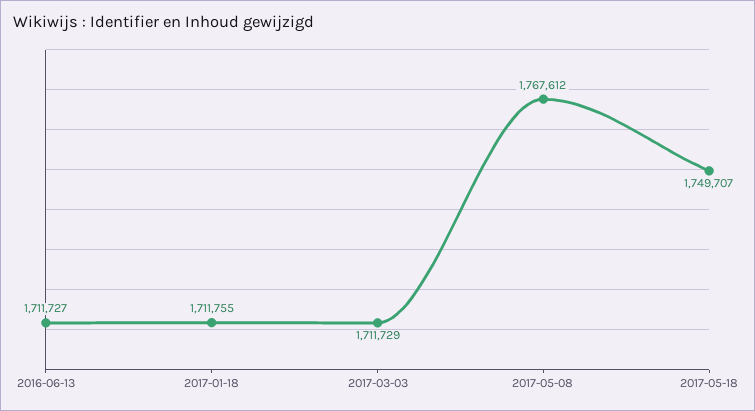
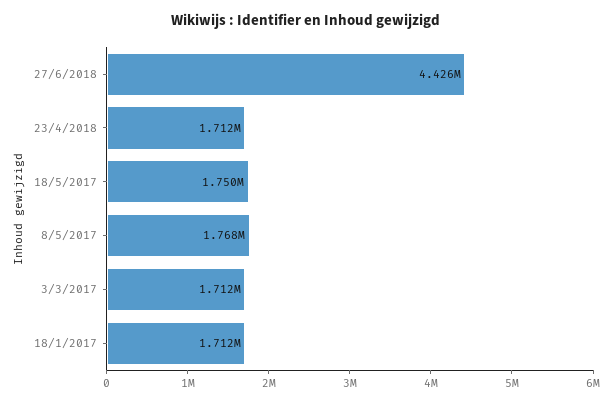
2016-06-13: 1711727 -> none
27/6/2018: none -> 4426000
23/4/2018: none -> 1712000

